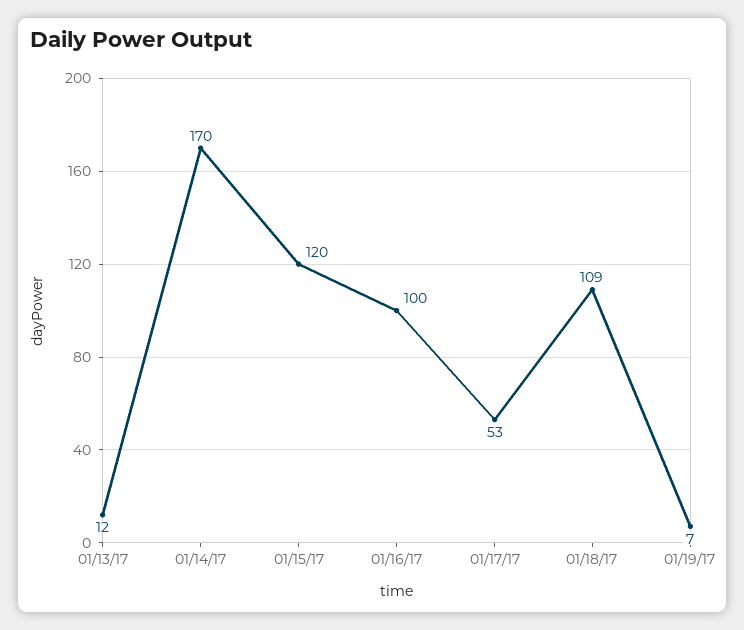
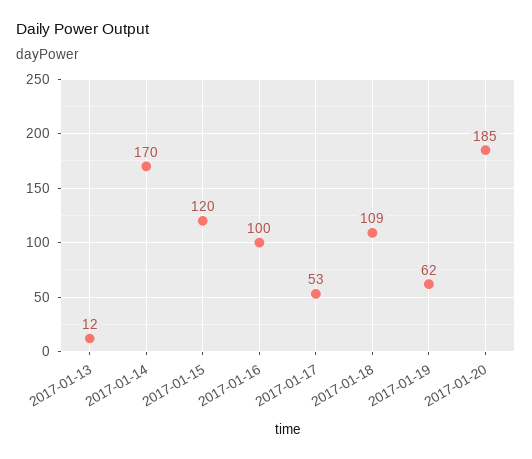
01/19/17: 7 -> 62
2017-01-20: none -> 185

